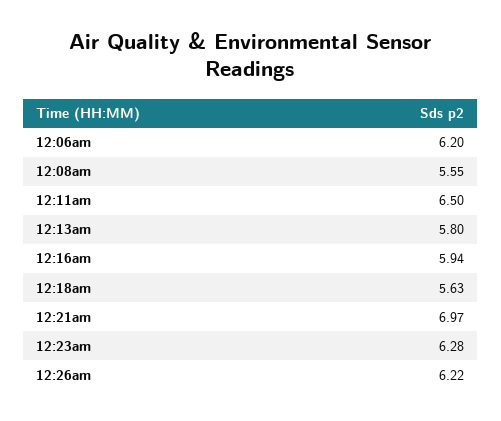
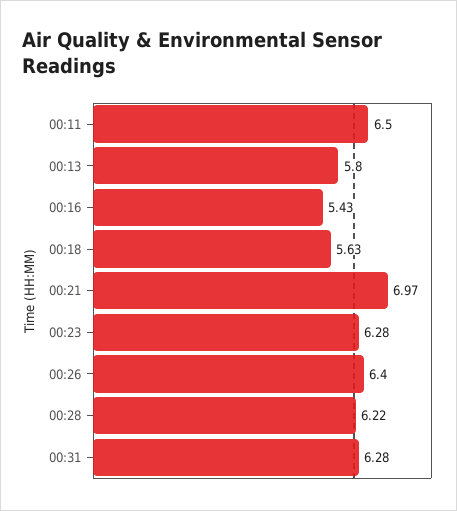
12:06am: 6.2 -> none
12:08am: 5.55 -> none
12:16am: 5.94 -> 5.43
12:26am: 6.22 -> 6.4
00:28: none -> 6.22
00:31: none -> 6.28

